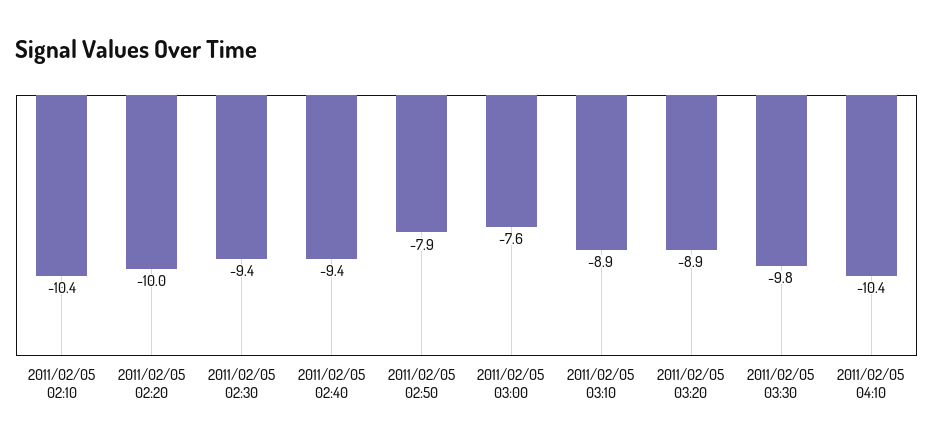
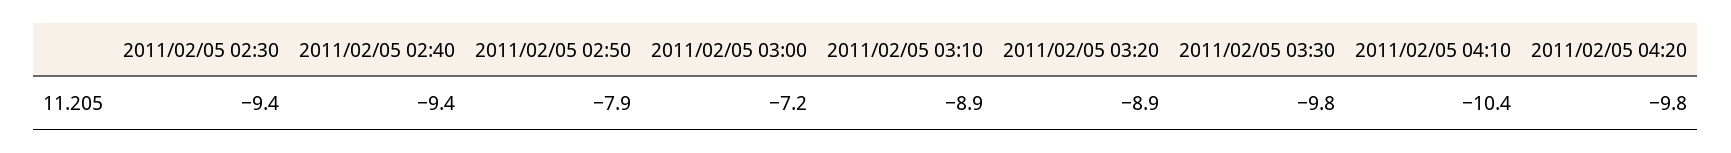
2011/02/05 02:10: -10.4 -> none
2011/02/05 02:20: -10 -> none
2011/02/05 03:00: -7.6 -> -7.2
2011/02/05 04:20: none -> -9.8

